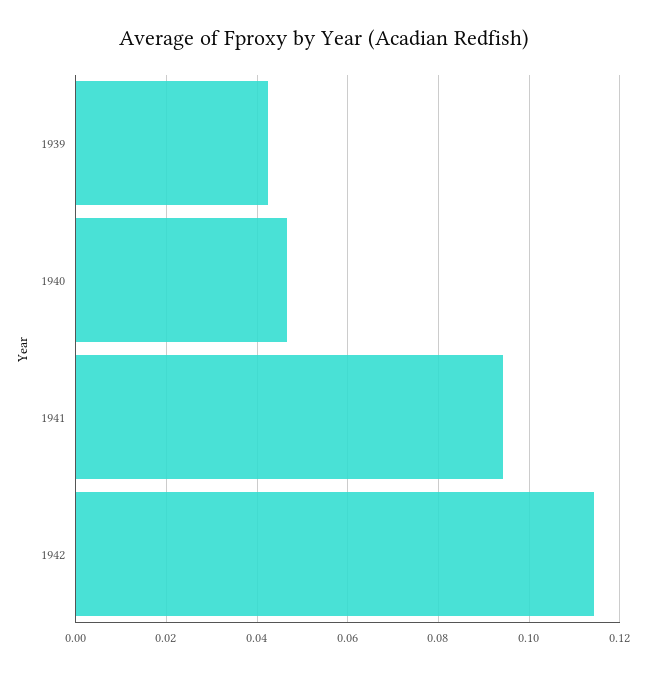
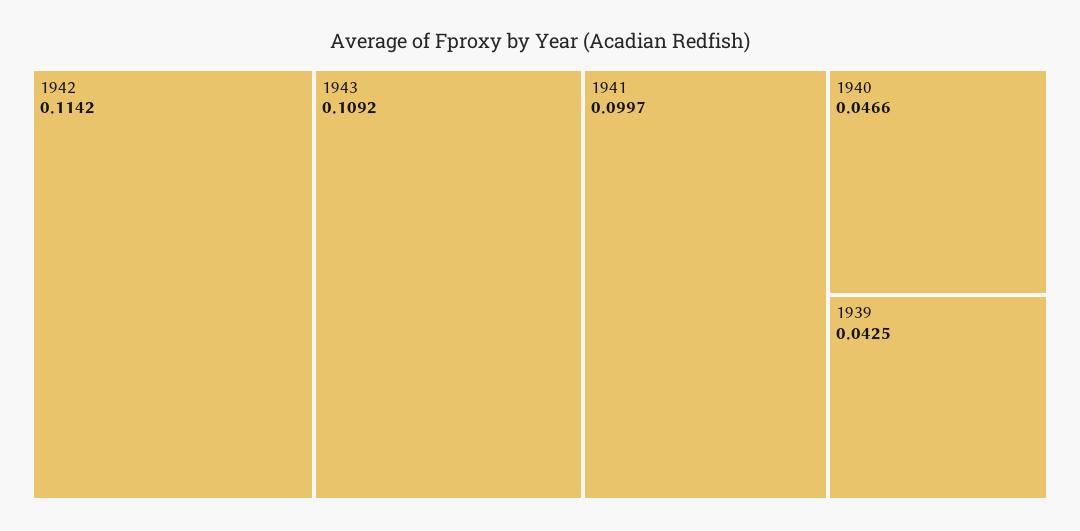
1941: 0.094 -> 0.0997
1943: none -> 0.1092

